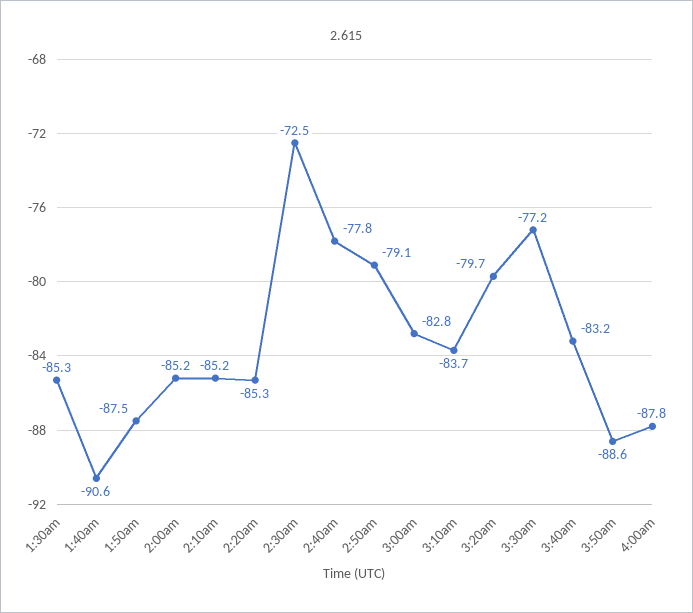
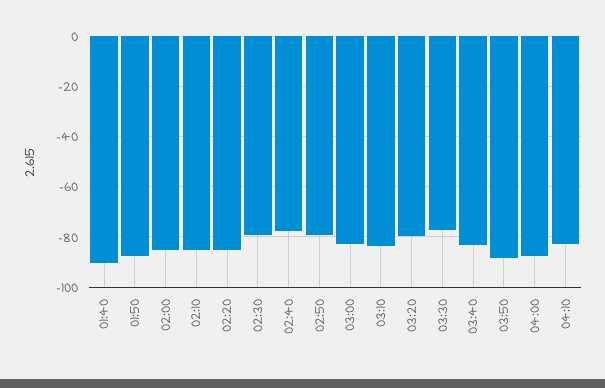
1:30am: -85.3 -> none
2:30am: -72.5 -> -80
04:10: none -> -82.5

